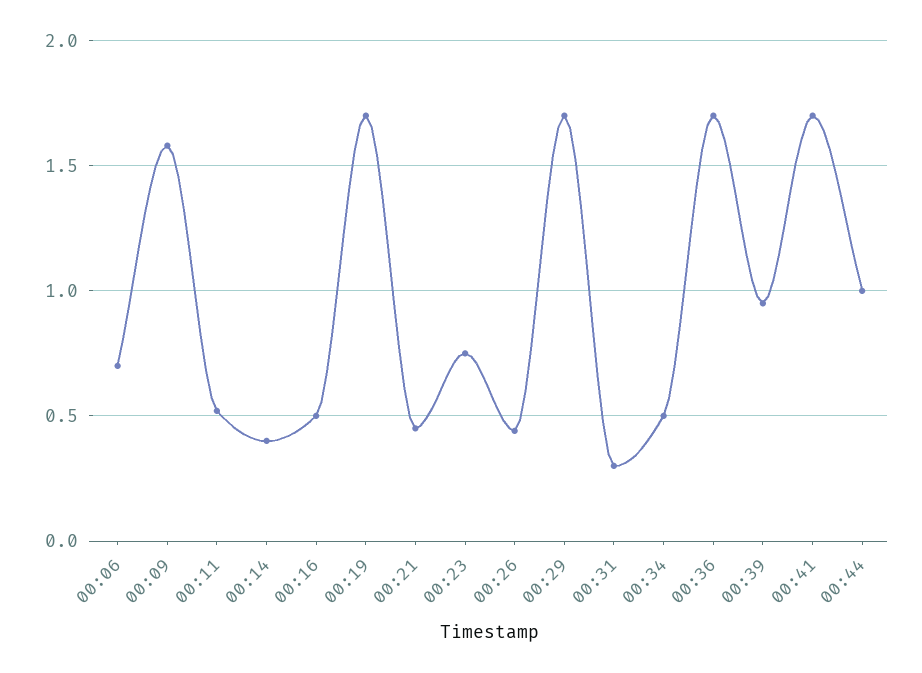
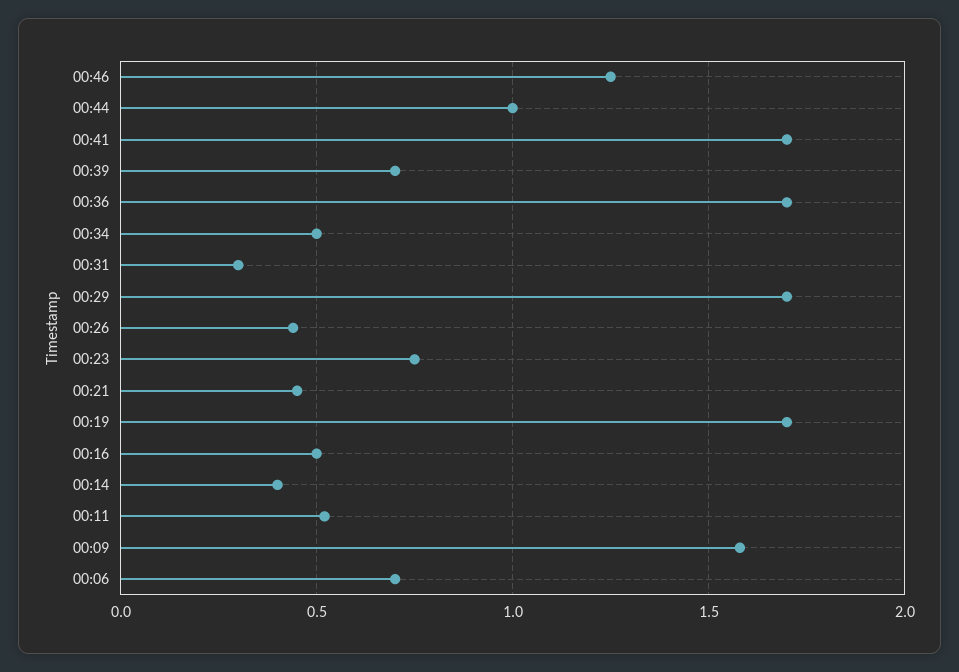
00:39: 0.95 -> 0.7
00:46: none -> 1.25

